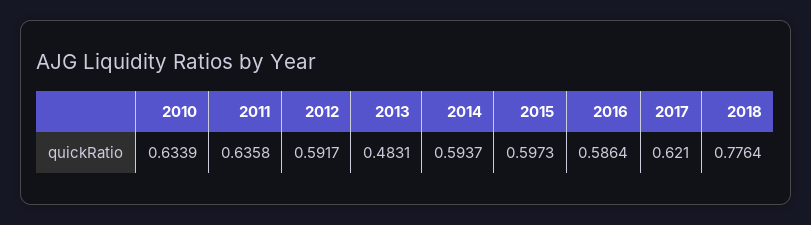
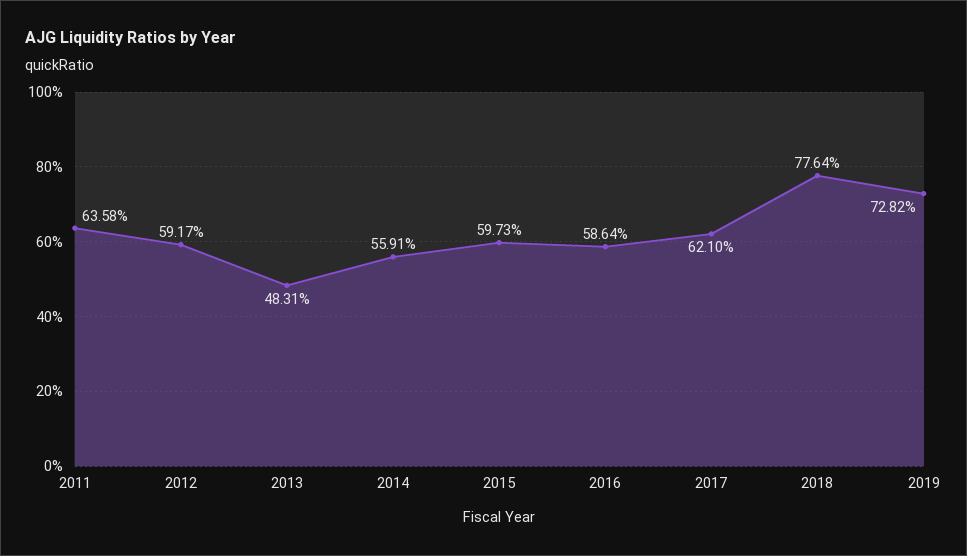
2010: 0.6339 -> none
2014: 0.5937 -> 0.5591
2019: none -> 0.7282

